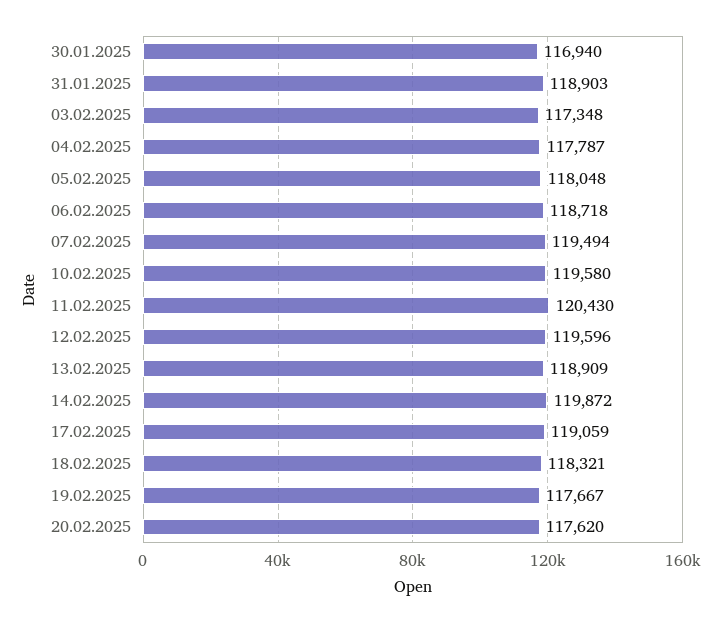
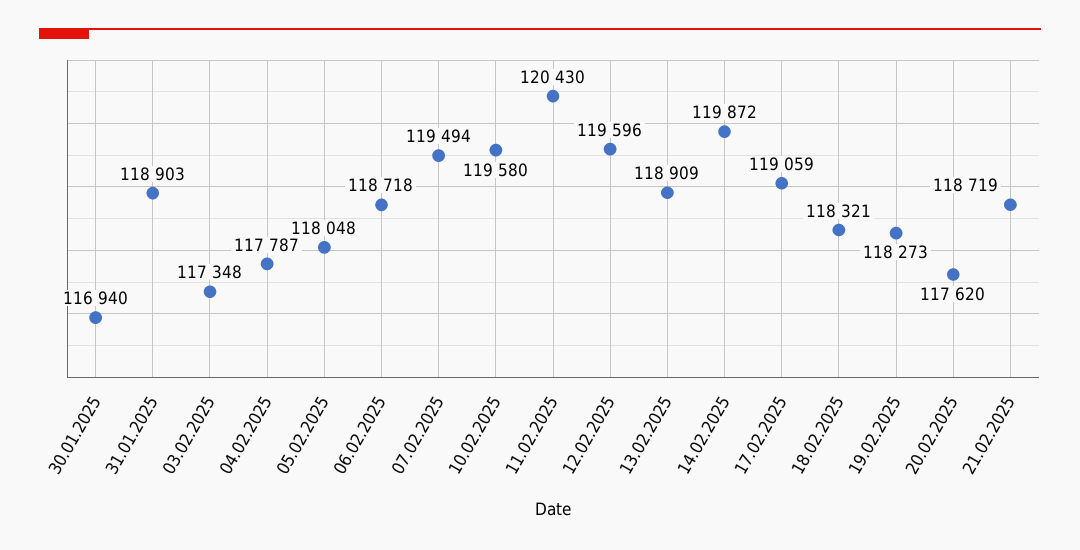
19.02.2025: 117667 -> 118273
21.02.2025: none -> 118719

